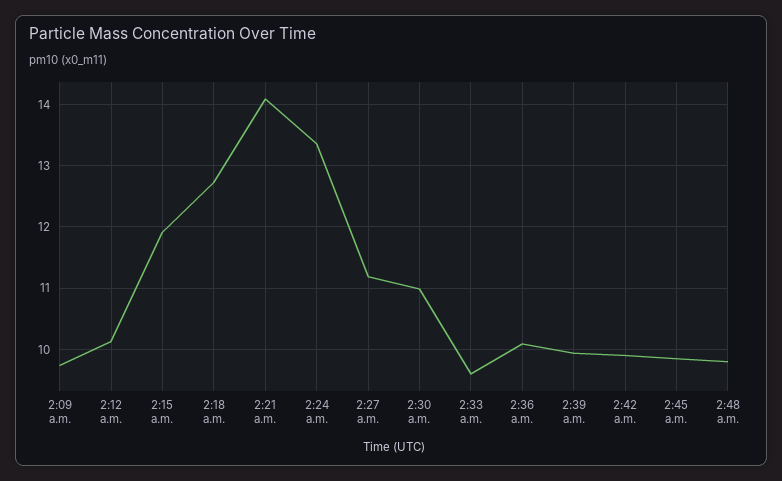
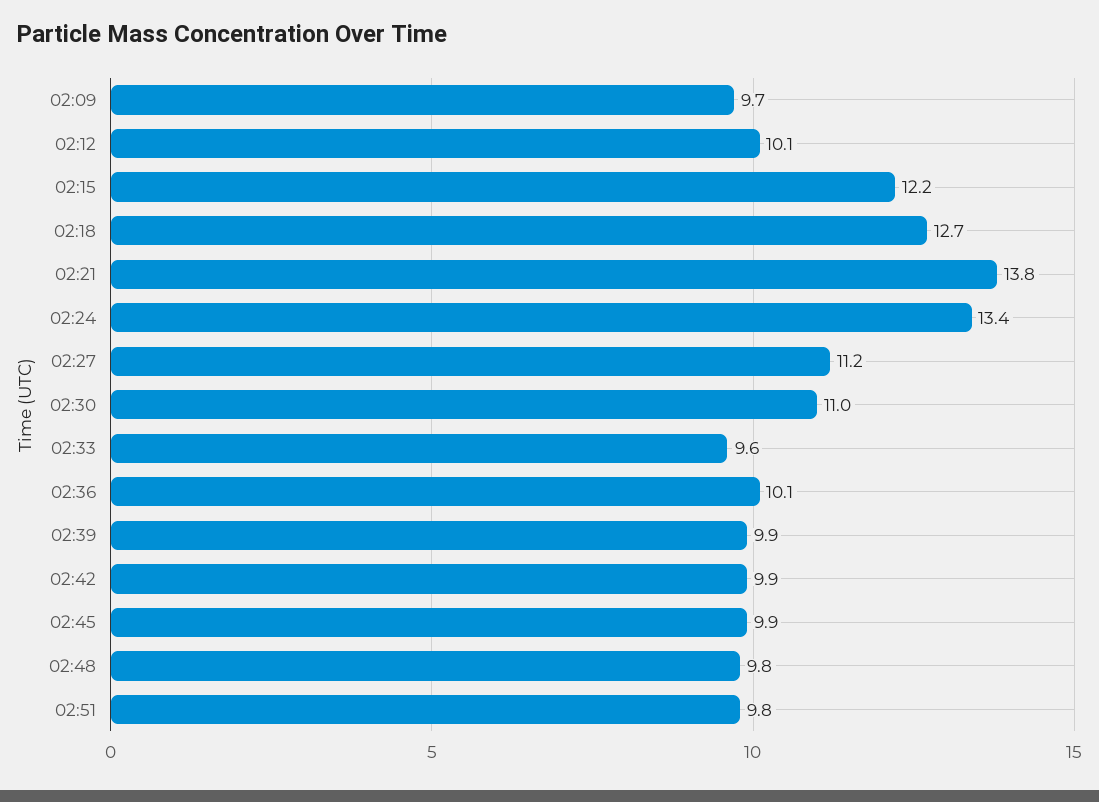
2:15 a.m.: 11.9 -> 12.2
2:21 a.m.: 14.1 -> 13.8
02:51: none -> 9.8

